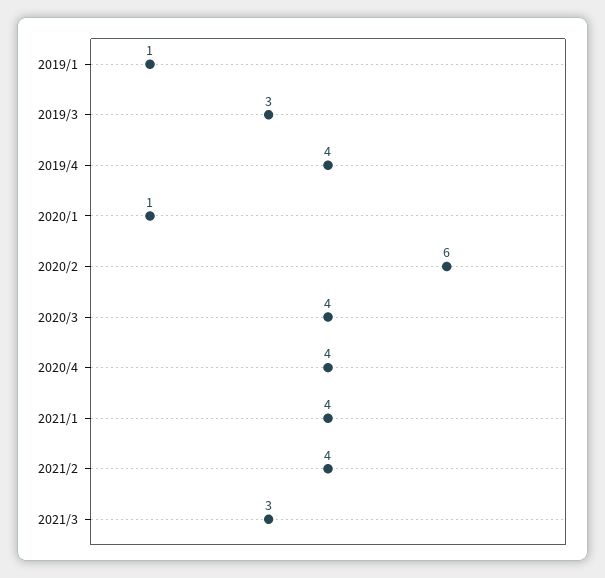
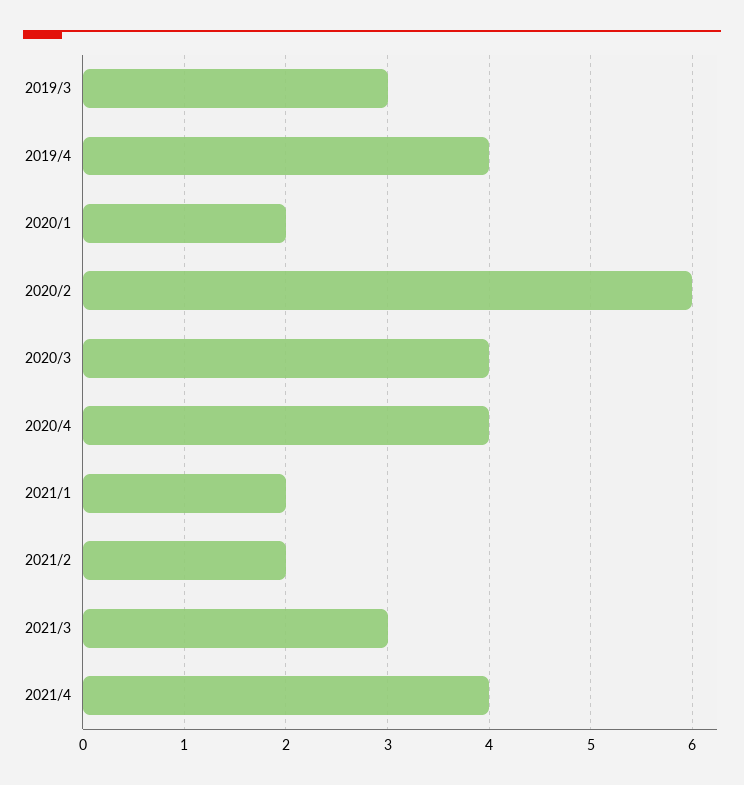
2019/1: 1 -> none
2020/1: 1 -> 2
2021/1: 4 -> 2
2021/2: 4 -> 2
2021/4: none -> 4

